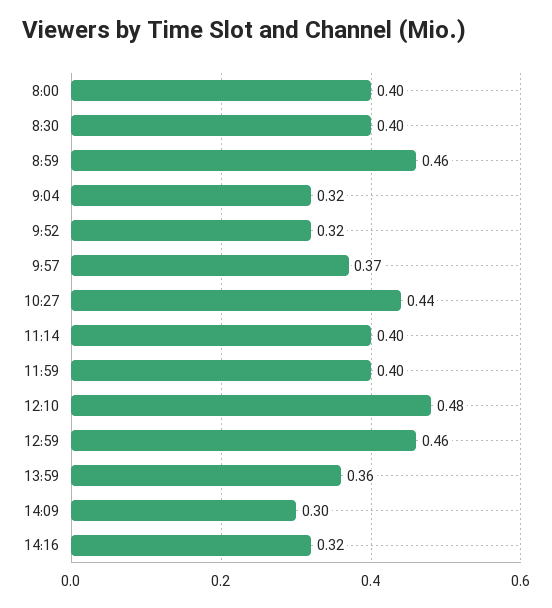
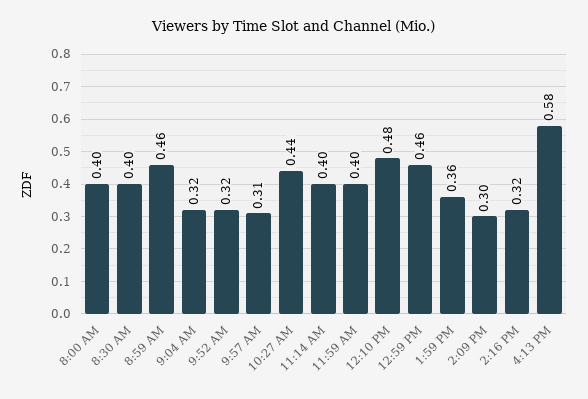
9:57: 0.37 -> 0.31
4:13 PM: none -> 0.58

